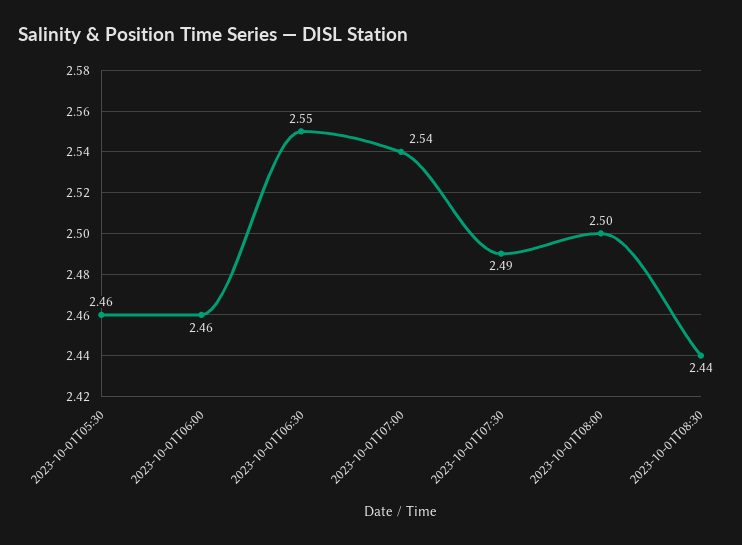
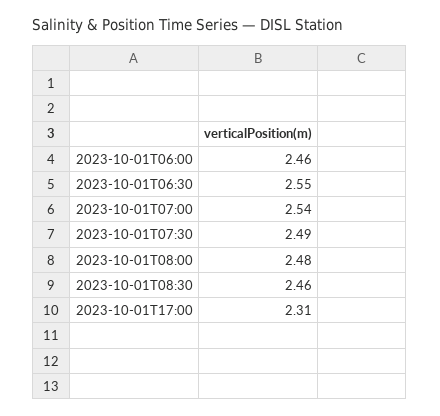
2023-10-01T05:30: 2.46 -> none
2023-10-01T08:00: 2.5 -> 2.48
2023-10-01T08:30: 2.44 -> 2.46
2023-10-01T17:00: none -> 2.31

